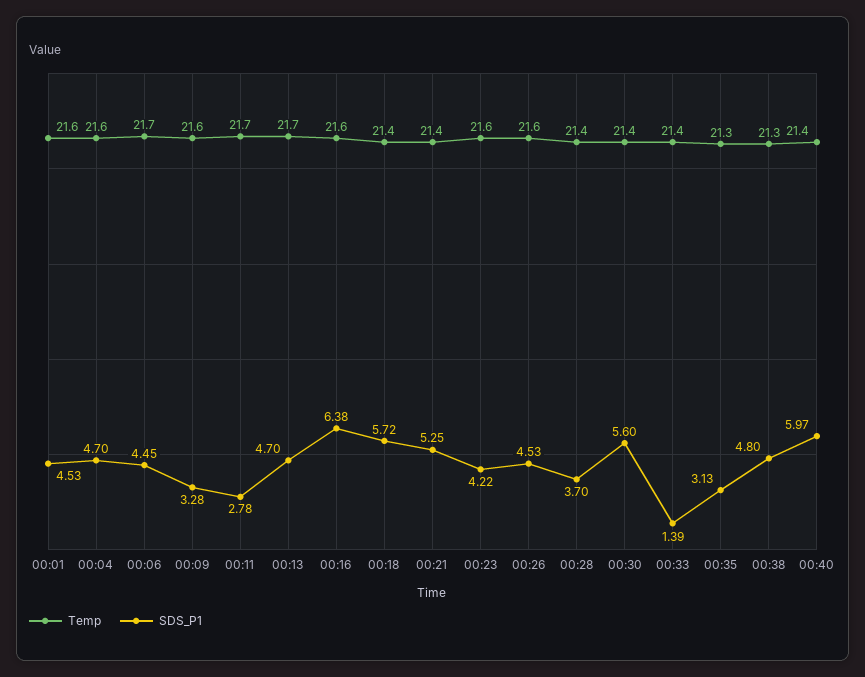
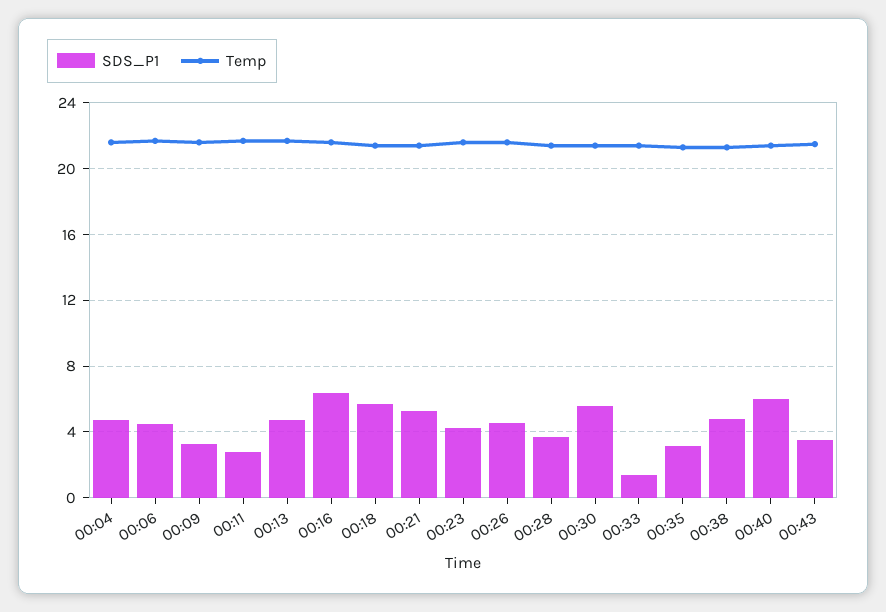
Temp, 00:01: 21.6 -> none
SDS_P1, 00:01: 4.53 -> none
SDS_P1, 00:43: none -> 3.5
Temp, 00:43: none -> 21.5

